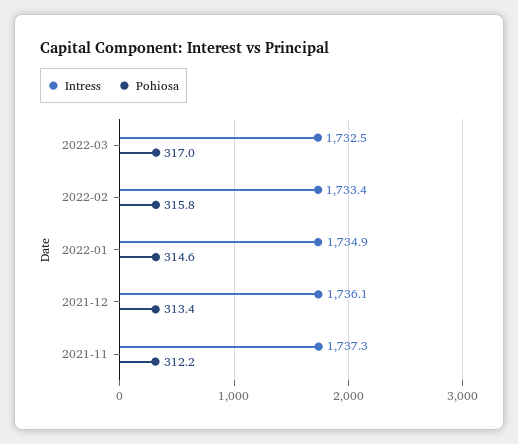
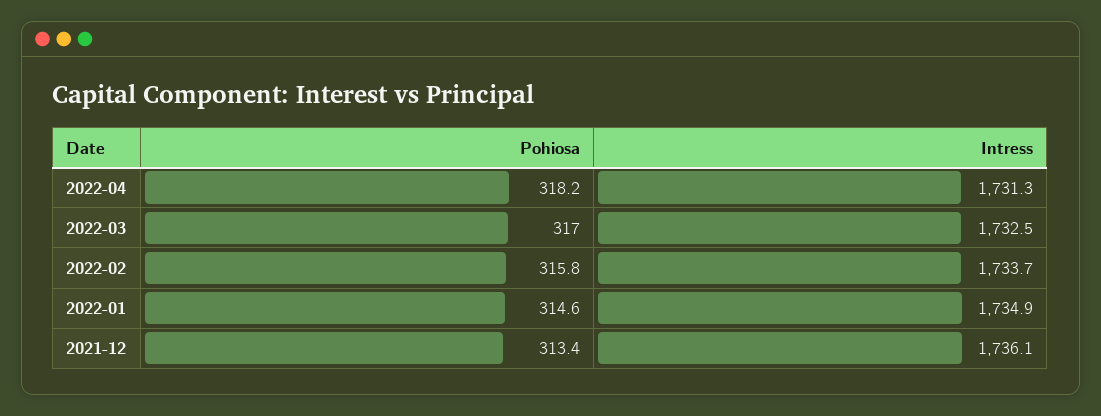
Intress, 2022-02: 1733.4 -> 1733.7
Intress, 2021-11: 1737.3 -> none
Pohiosa, 2021-11: 312.2 -> none
Pohiosa, 2022-04: none -> 318.2
Intress, 2022-04: none -> 1731.3

